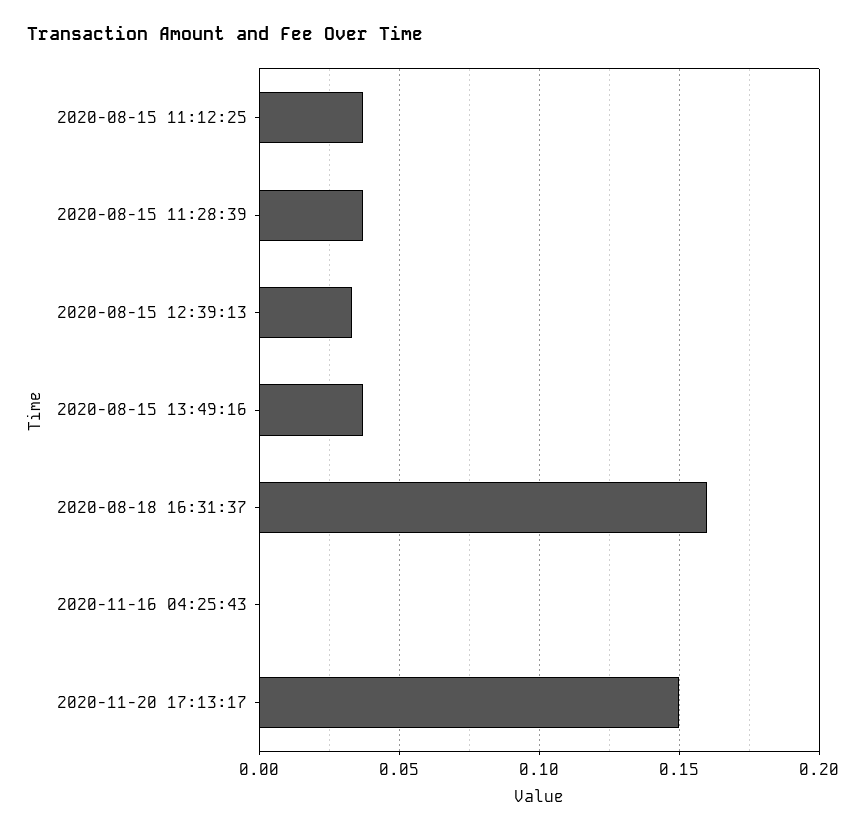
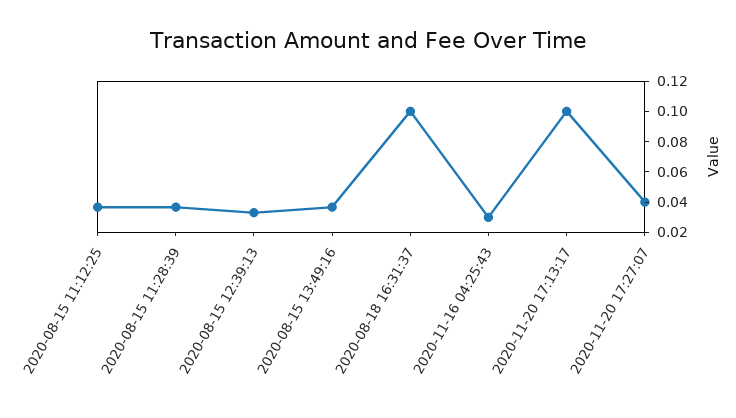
2020-08-18 16:31:37: 0.16 -> 0.1
2020-11-16 04:25:43: 0 -> 0.03
2020-11-20 17:13:17: 0.15 -> 0.1
2020-11-20 17:27:07: none -> 0.04

